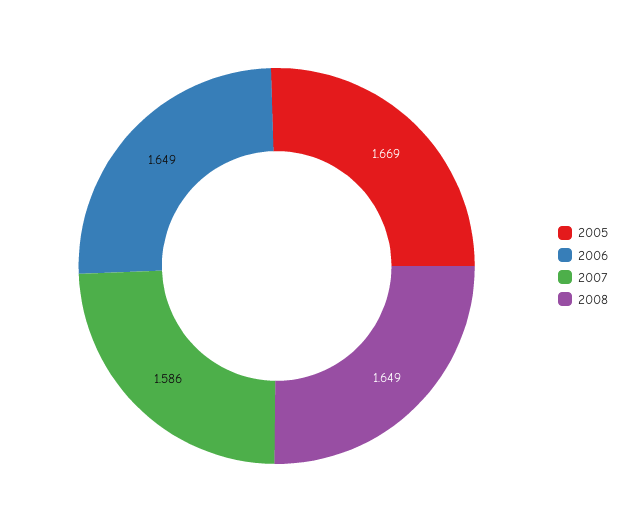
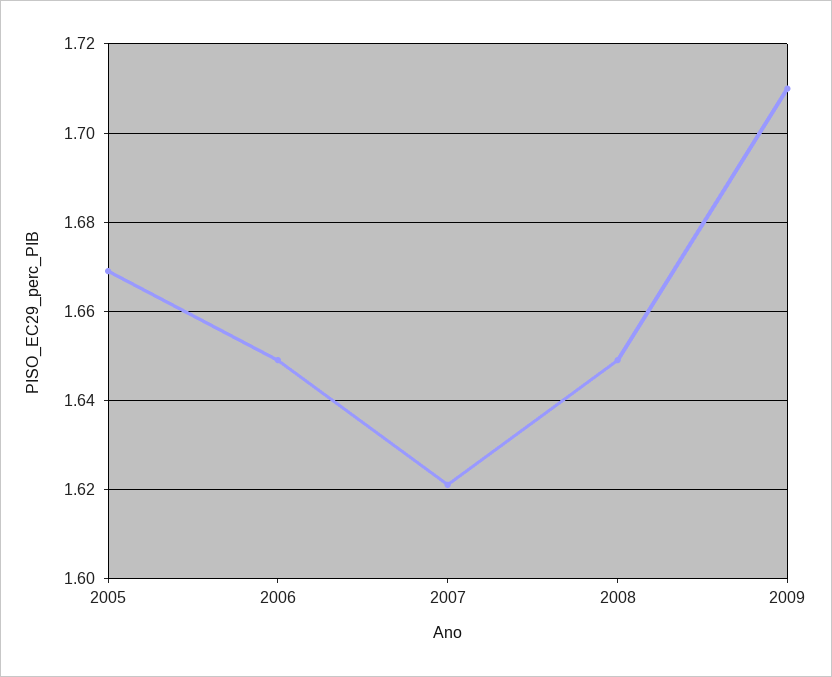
2007: 1.586 -> 1.62
2009: none -> 1.71

